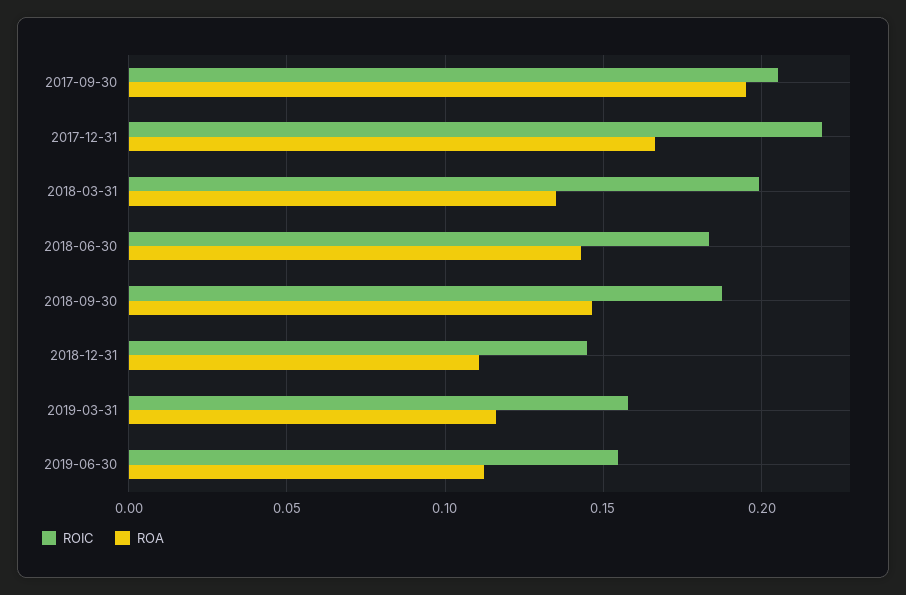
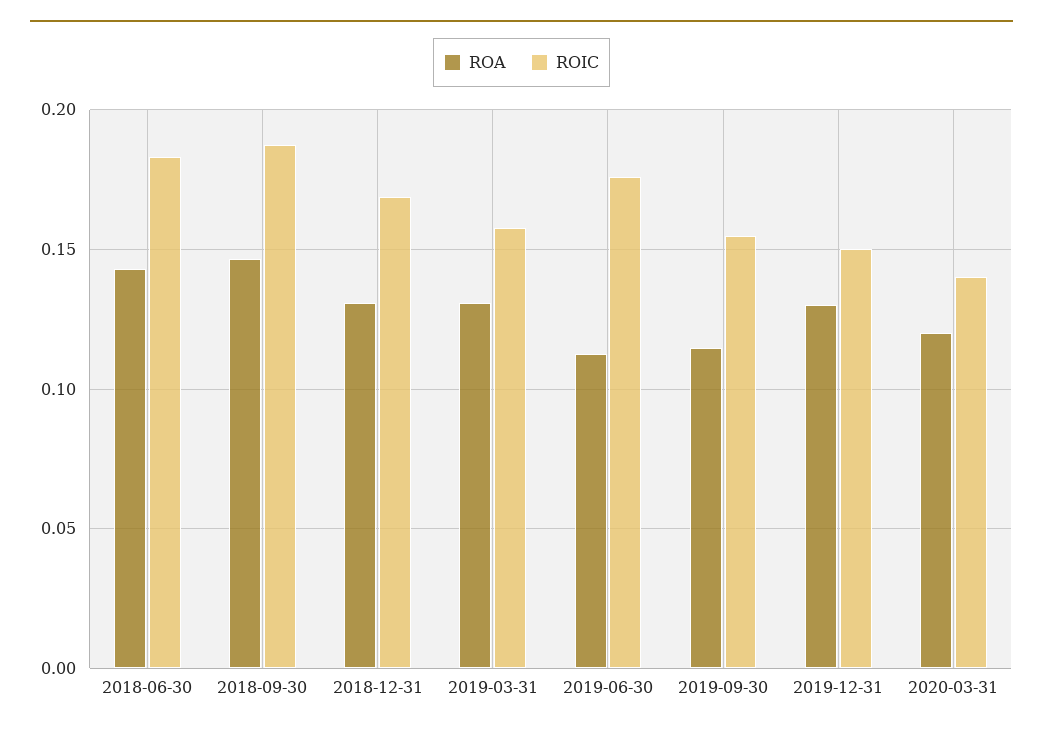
ROIC, 2017-09-30: 0.205 -> none
ROA, 2017-09-30: 0.195 -> none
ROIC, 2017-12-31: 0.22 -> none
ROA, 2017-12-31: 0.165 -> none
ROIC, 2018-03-31: 0.2 -> none
ROA, 2018-03-31: 0.135 -> none
ROIC, 2018-12-31: 0.145 -> 0.17
ROA, 2018-12-31: 0.11 -> 0.13
ROA, 2019-03-31: 0.115 -> 0.13
ROIC, 2019-06-30: 0.155 -> 0.175
ROA, 2019-09-30: none -> 0.115
ROIC, 2019-09-30: none -> 0.155
ROA, 2019-12-31: none -> 0.13
ROIC, 2019-12-31: none -> 0.15
ROA, 2020-03-31: none -> 0.12
ROIC, 2020-03-31: none -> 0.14

